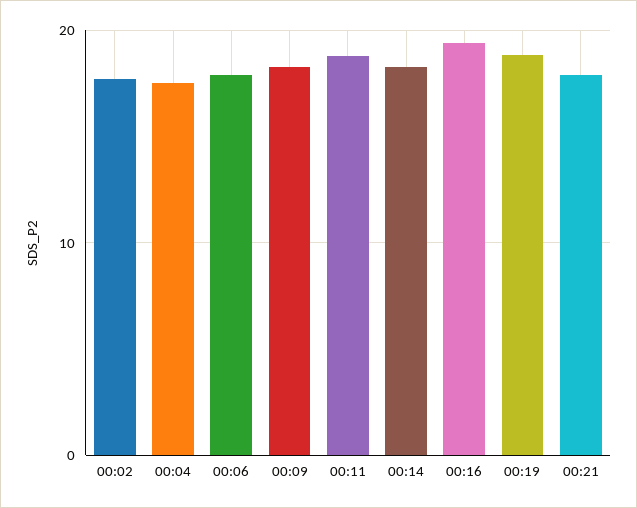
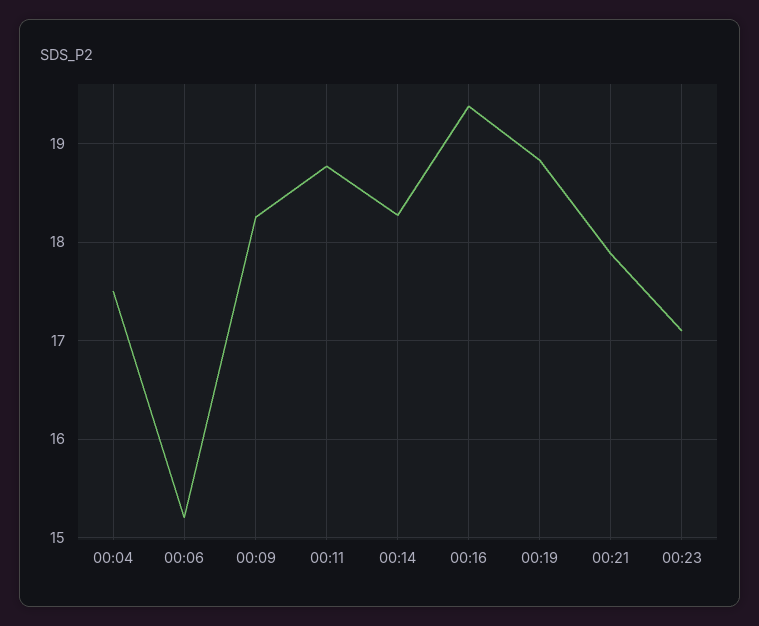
00:02: 18 -> none
00:06: 18 -> 15.2
00:23: none -> 17.1

